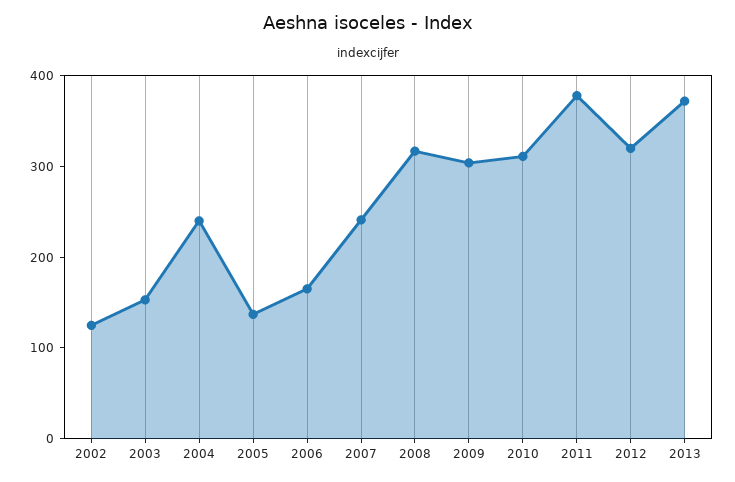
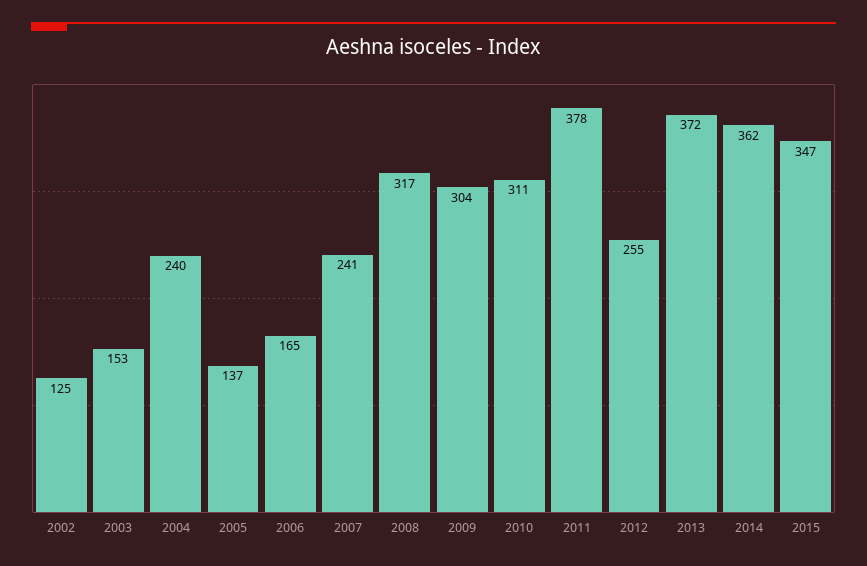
2012: 320 -> 255
2014: none -> 362
2015: none -> 347

